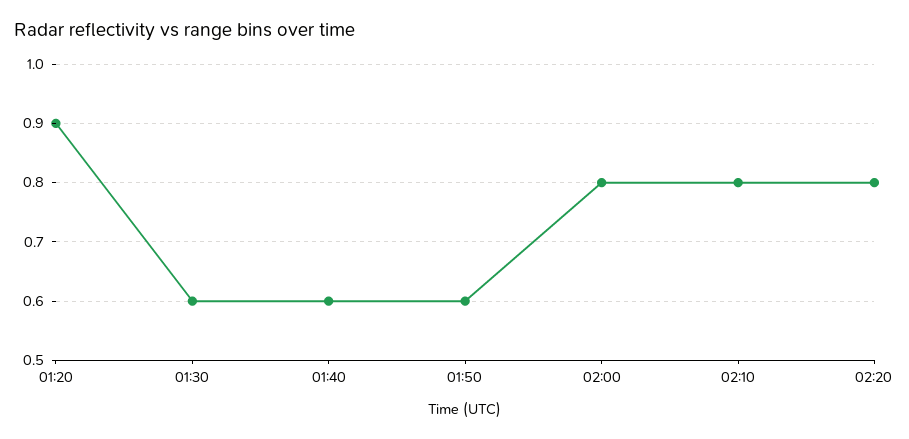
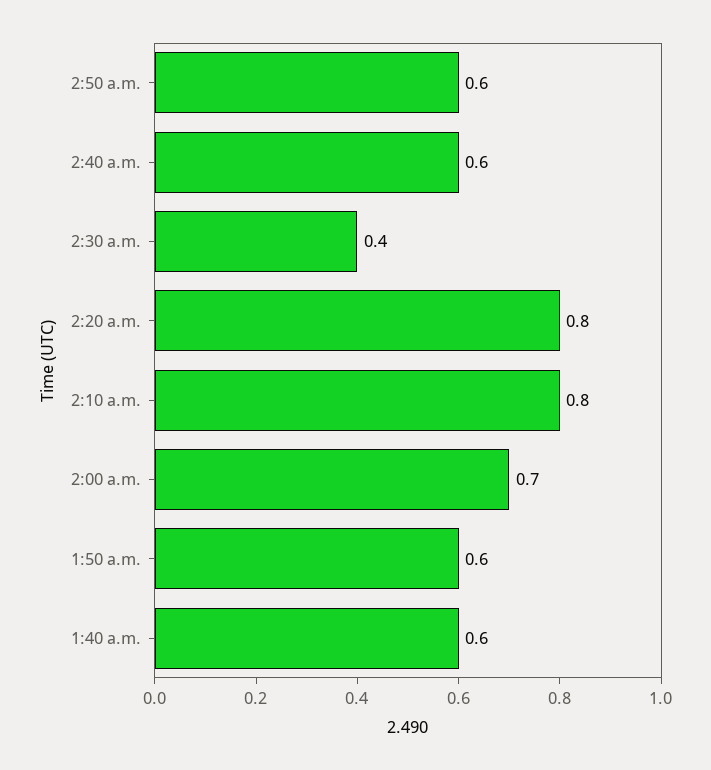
01:20: 0.9 -> none
01:30: 0.6 -> none
02:00: 0.8 -> 0.7
2:50 a.m.: none -> 0.6
2:40 a.m.: none -> 0.6
2:30 a.m.: none -> 0.4

